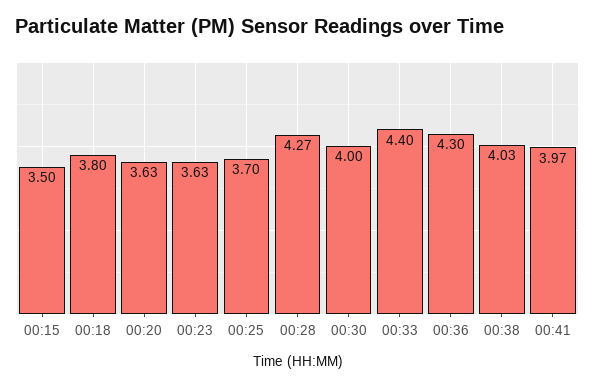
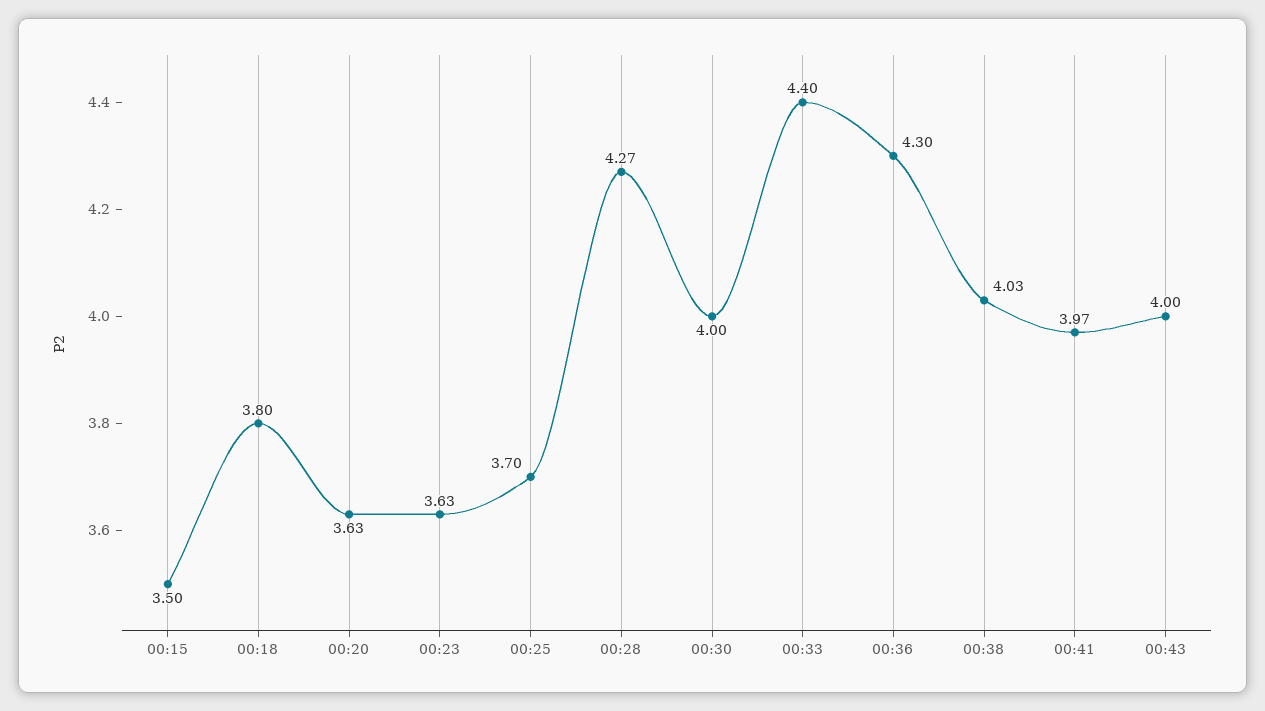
00:43: none -> 4

